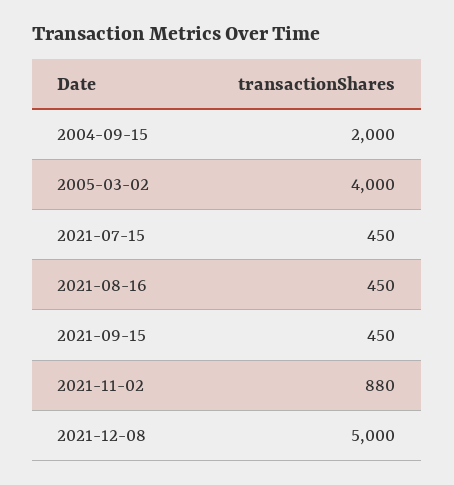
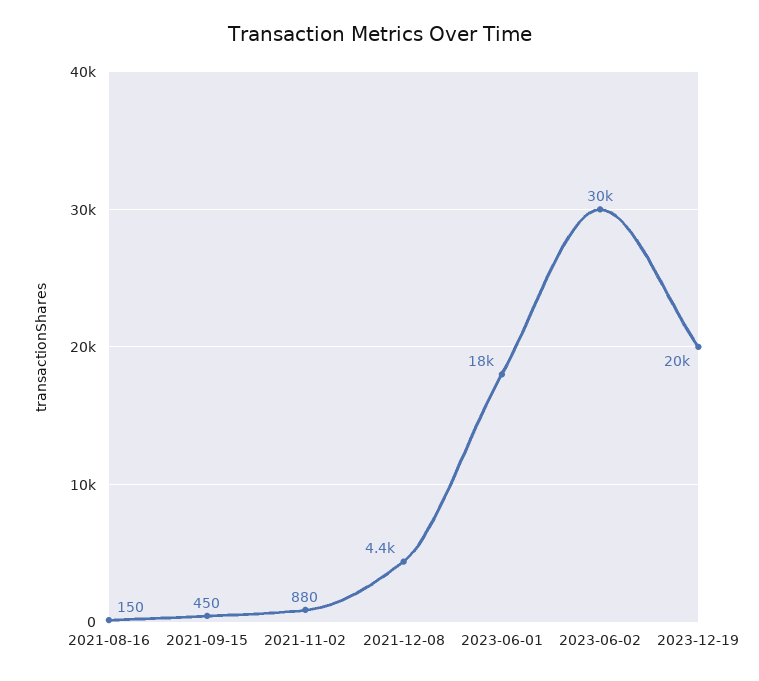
2004-09-15: 2000 -> none
2005-03-02: 4000 -> none
2021-07-15: 450 -> none
2021-08-16: 450 -> 150
2021-12-08: 5000 -> 4400
2023-06-01: none -> 18000
2023-06-02: none -> 30000
2023-12-19: none -> 20000

